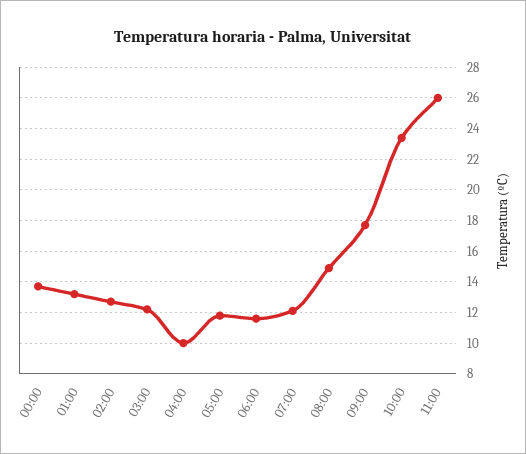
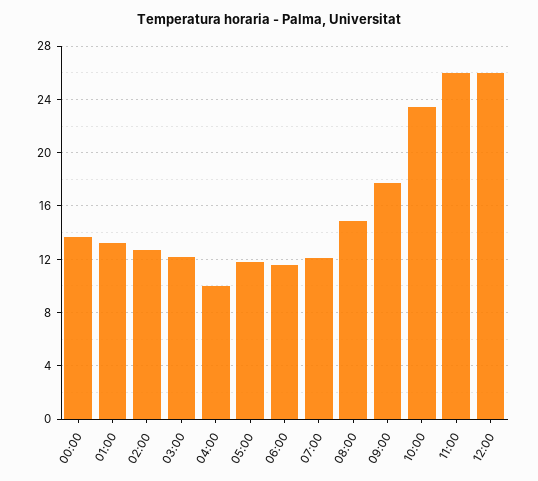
12:00: none -> 26

